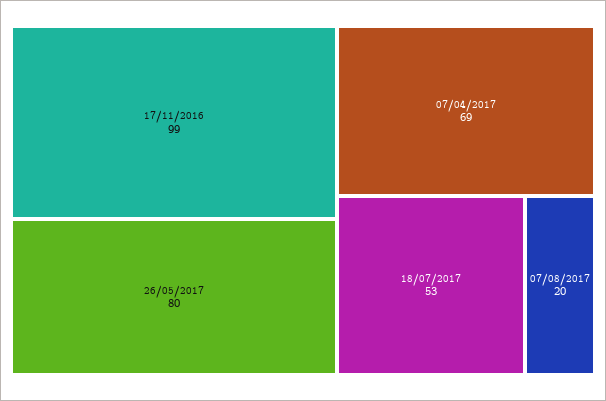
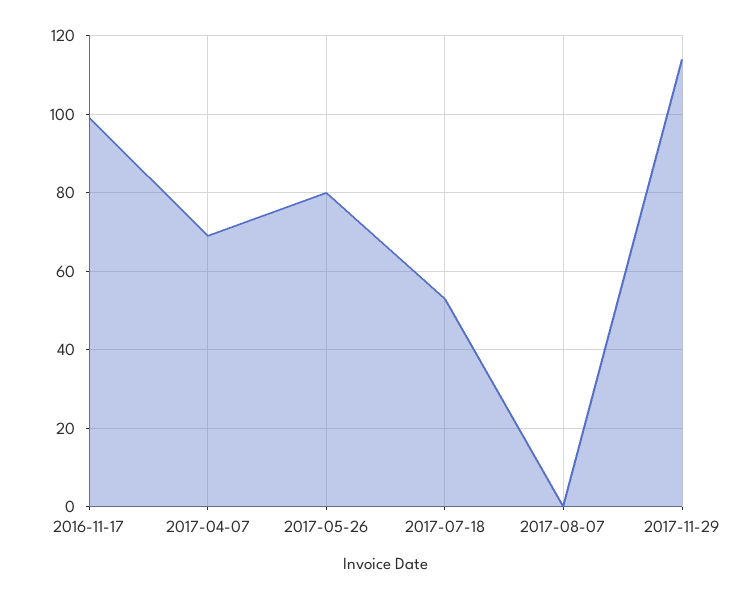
07/08/2017: 20 -> 0
2017-11-29: none -> 115

